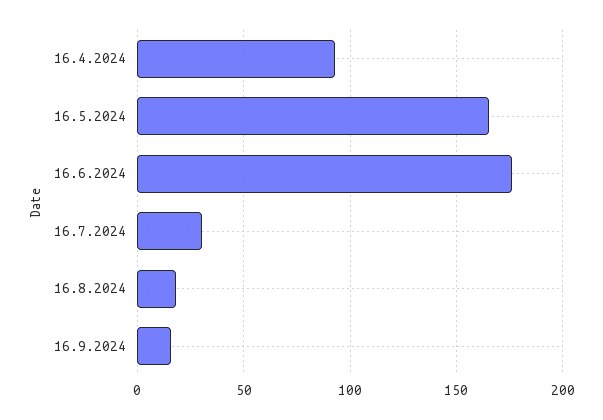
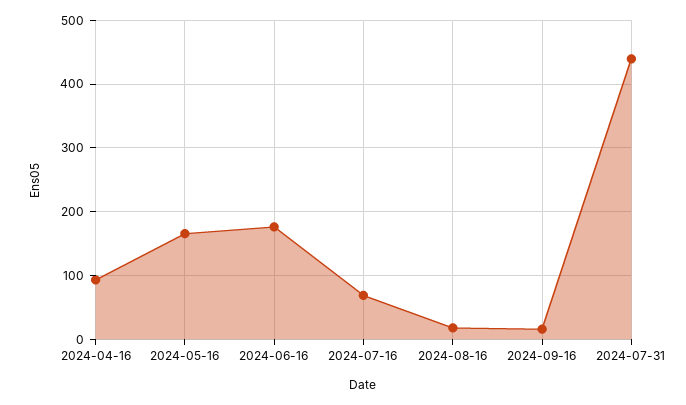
16.7.2024: 30 -> 70
2024-07-31: none -> 440

